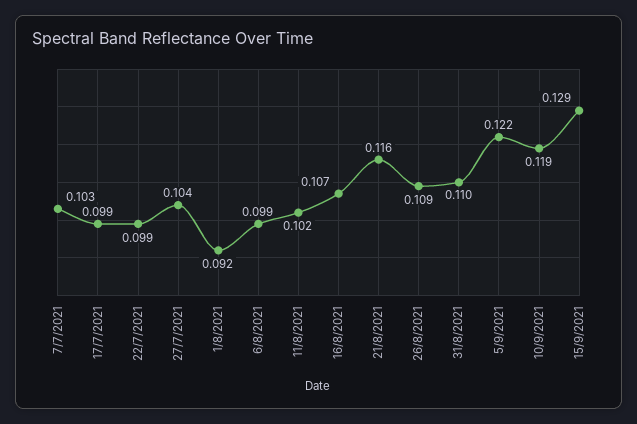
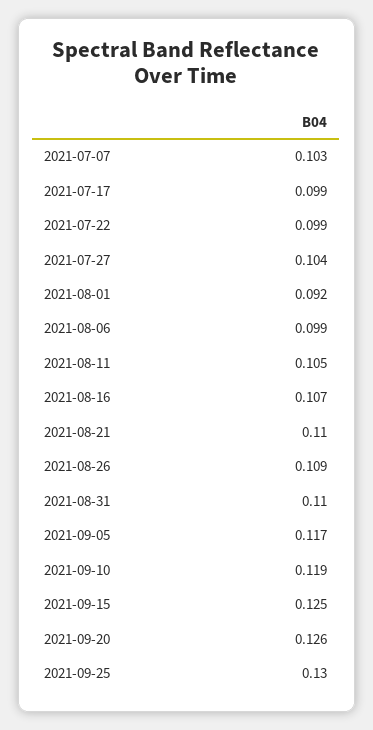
11/8/2021: 0.102 -> 0.105
21/8/2021: 0.116 -> 0.11
5/9/2021: 0.122 -> 0.117
15/9/2021: 0.129 -> 0.125
2021-09-20: none -> 0.126
2021-09-25: none -> 0.13

